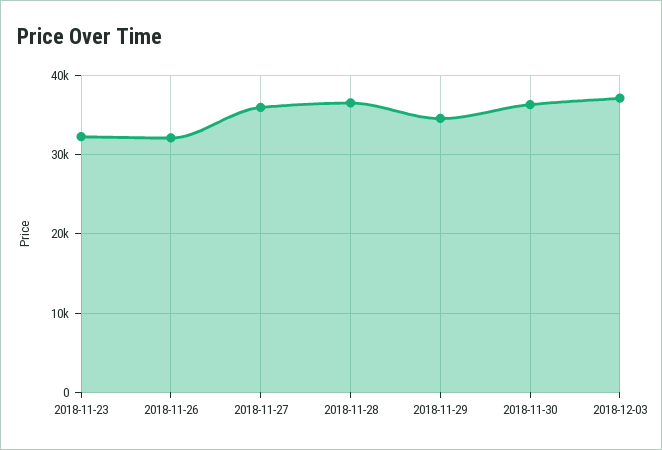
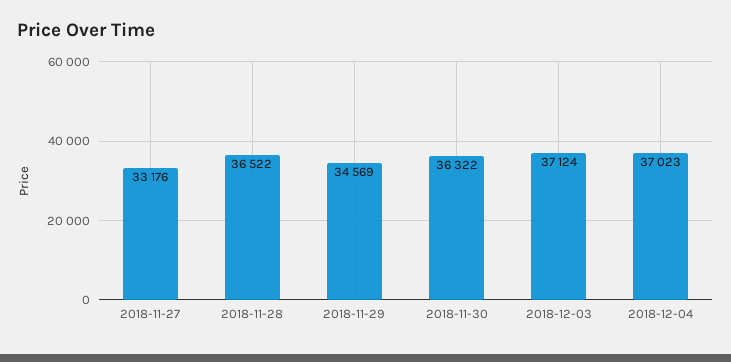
2018-11-23: 32000 -> none
2018-11-26: 32000 -> none
2018-11-27: 36000 -> 33176
2018-12-04: none -> 37023

